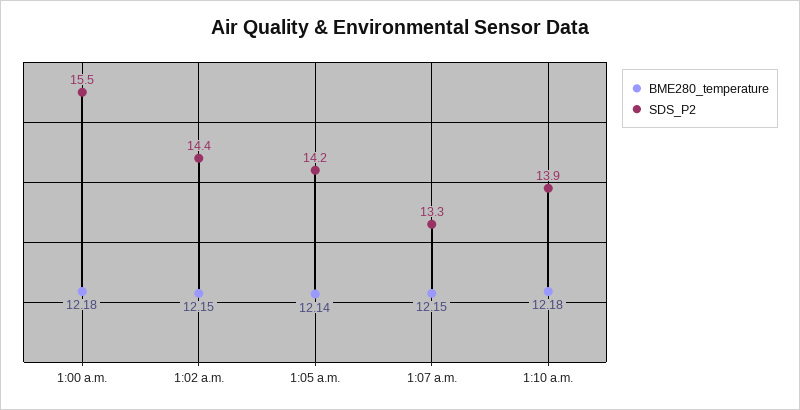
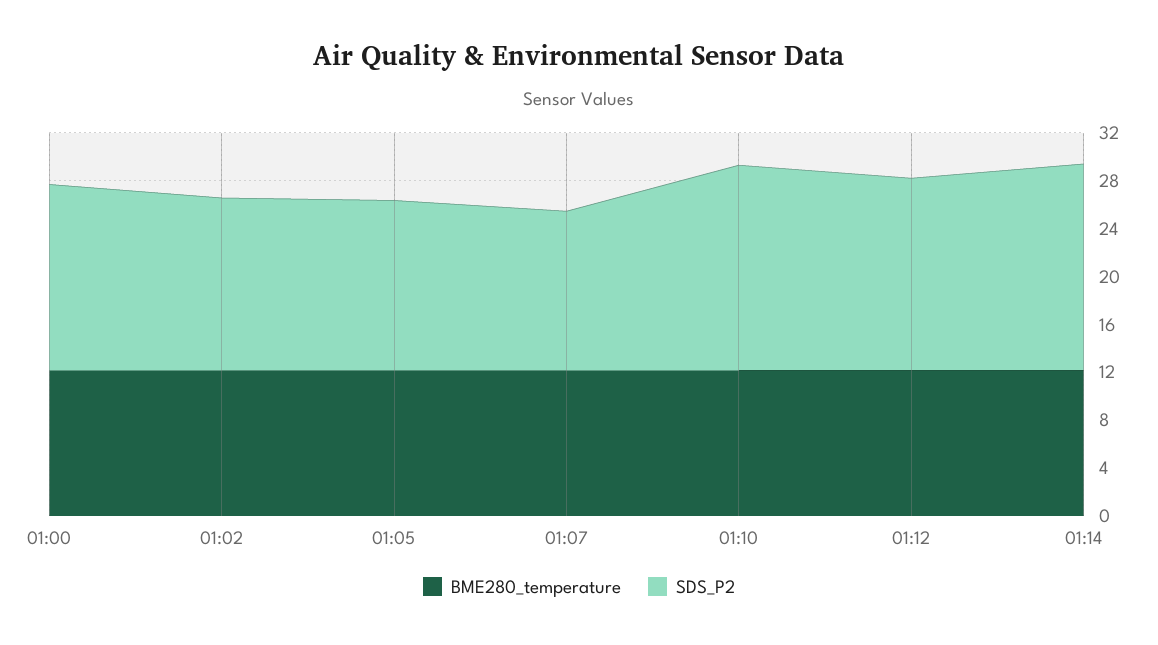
SDS_P2, 1:10 a.m.: 13.9 -> 17
BME280_temperature, 01:12: none -> 12
SDS_P2, 01:12: none -> 16
BME280_temperature, 01:14: none -> 12
SDS_P2, 01:14: none -> 17

